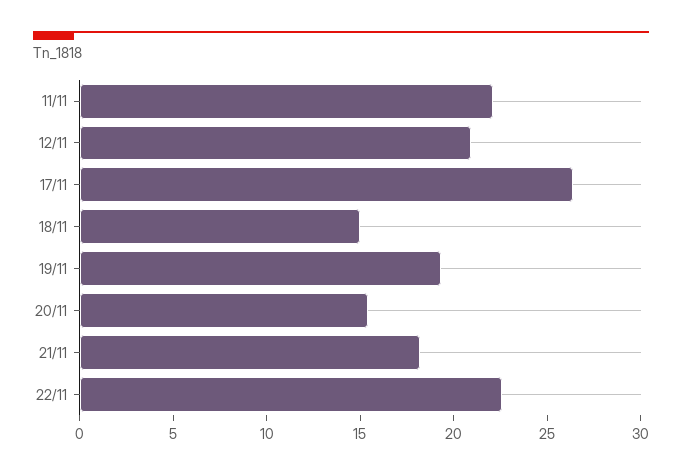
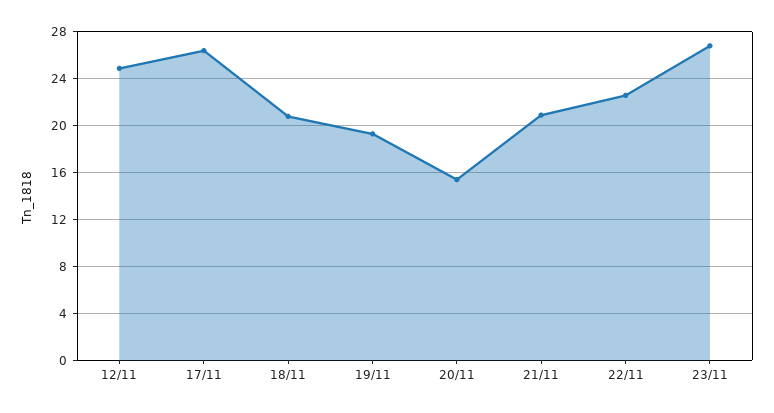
11/11: 22 -> none
12/11: 21 -> 25
18/11: 15 -> 21
21/11: 18 -> 21
23/11: none -> 27

